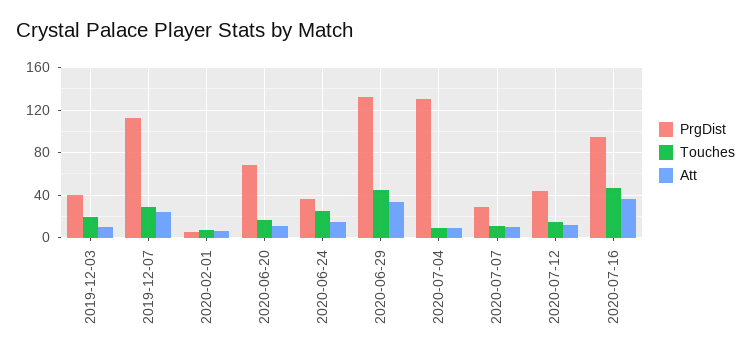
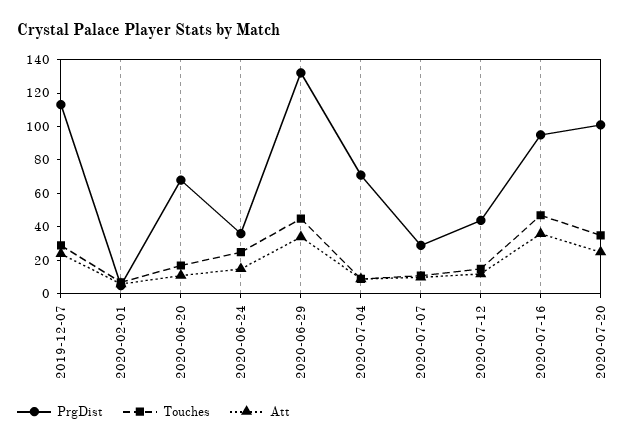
PrgDist, 2019-12-03: 40 -> none
Touches, 2019-12-03: 20 -> none
Att, 2019-12-03: 10 -> none
PrgDist, 2020-07-04: 130 -> 70
PrgDist, 2020-07-20: none -> 100
Touches, 2020-07-20: none -> 35
Att, 2020-07-20: none -> 25

